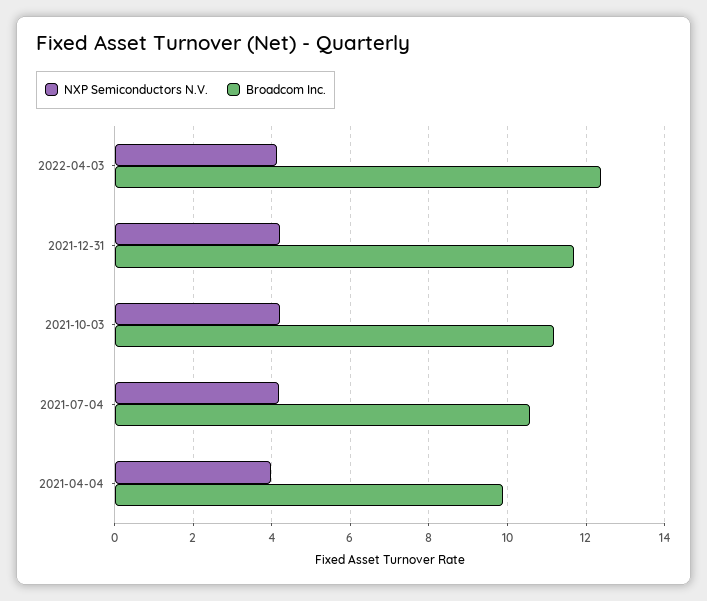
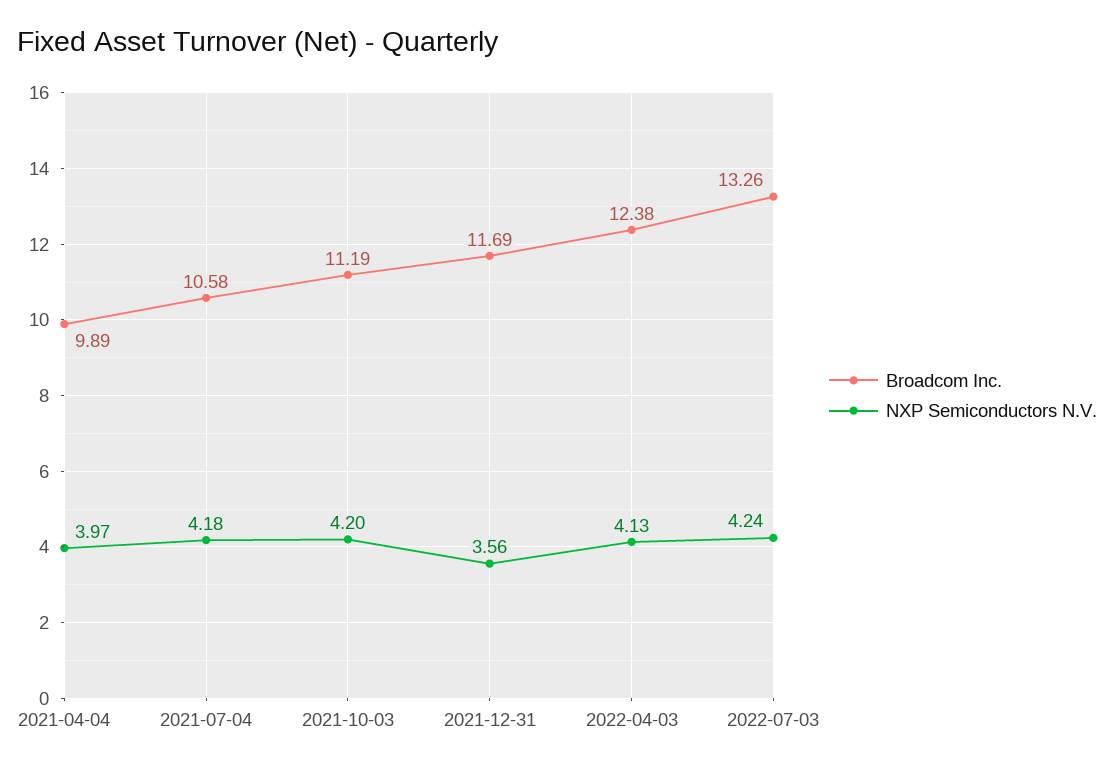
NXP Semiconductors N.V., 2021-12-31: 4.2 -> 3.56
Broadcom Inc., 2022-07-03: none -> 13.26
NXP Semiconductors N.V., 2022-07-03: none -> 4.24

